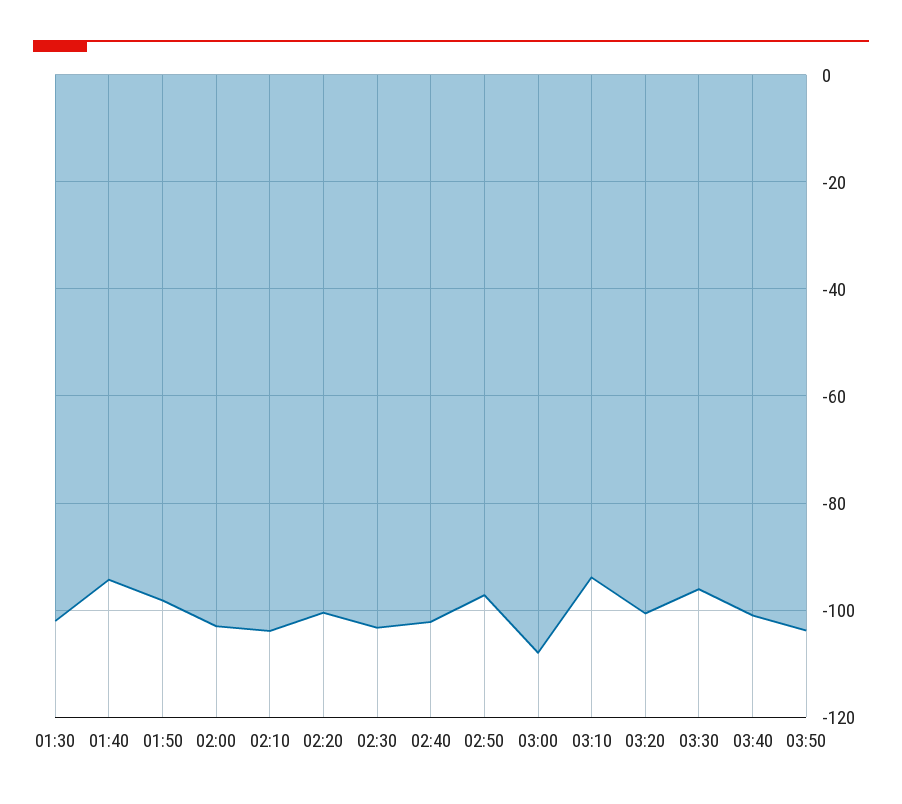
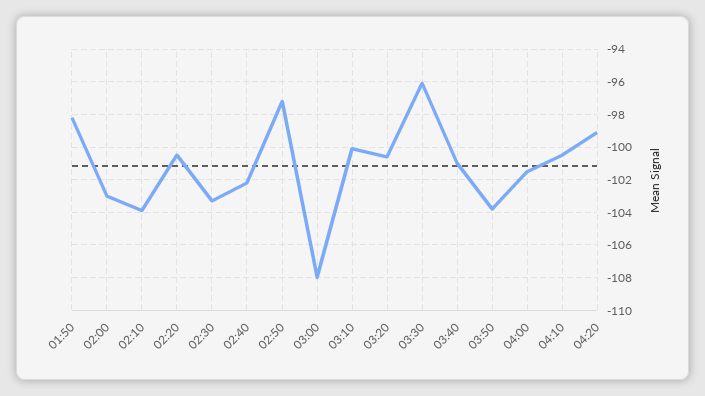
01:30: -102 -> none
01:40: -94 -> none
03:10: -94 -> -100
04:00: none -> -101.5
04:10: none -> -100.5
04:20: none -> -99

